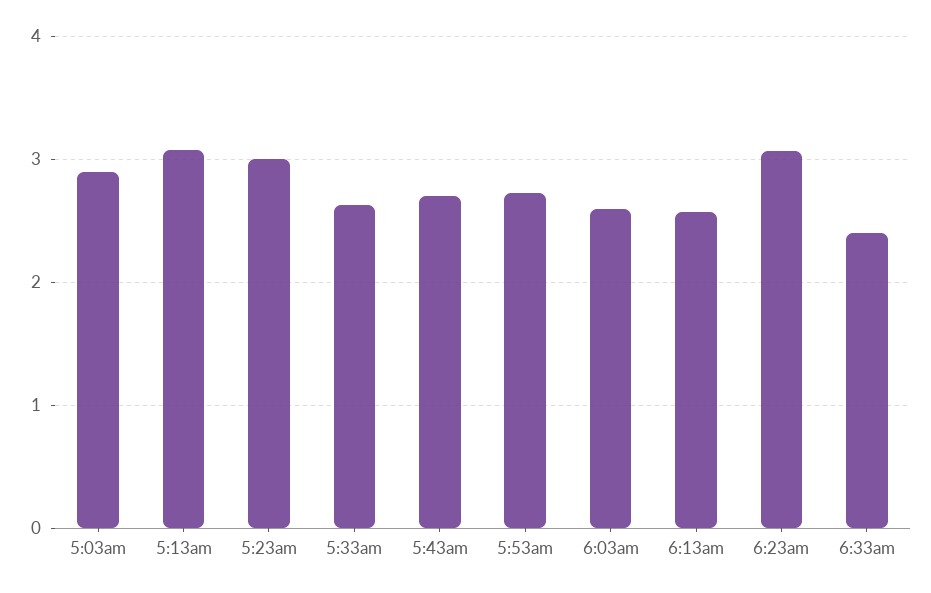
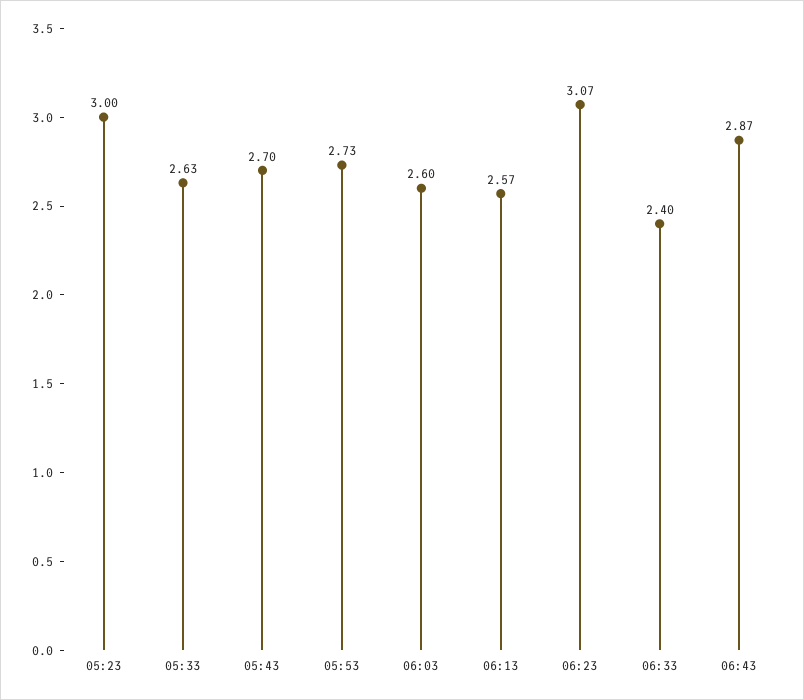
5:03am: 2.9 -> none
5:13am: 3.1 -> none
06:43: none -> 2.87

